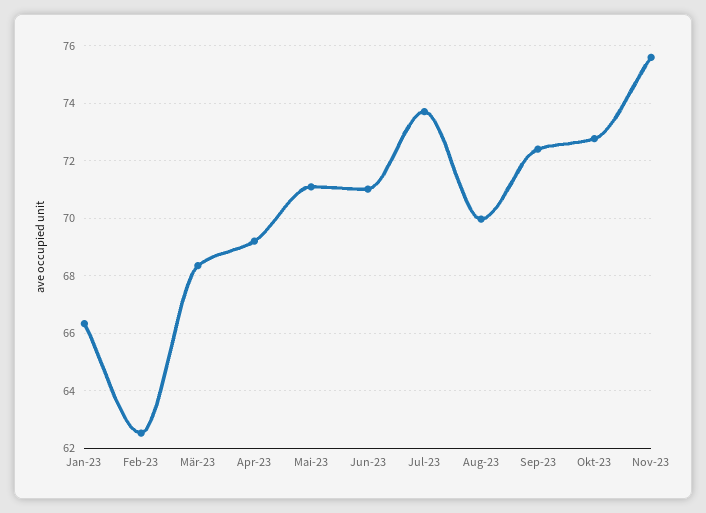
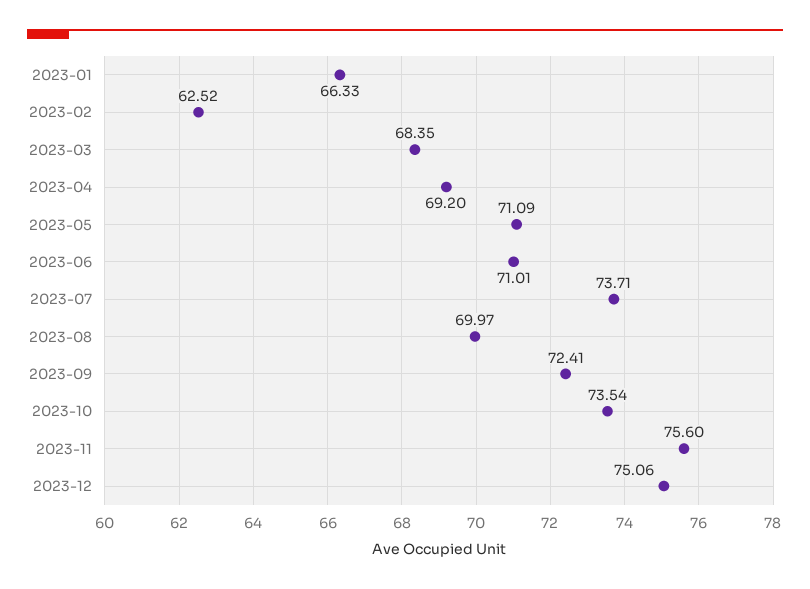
Okt-23: 72.75 -> 73.54
2023-12: none -> 75.06

